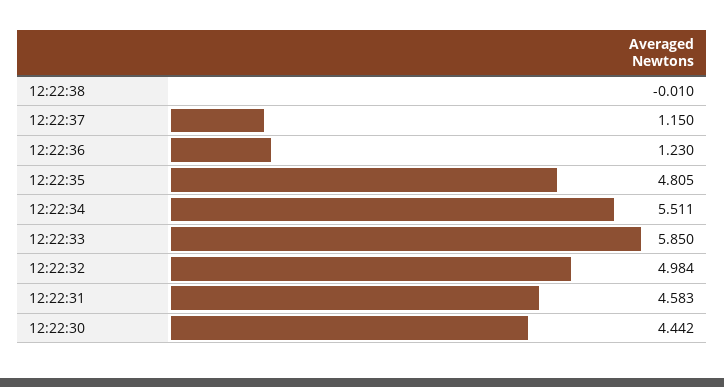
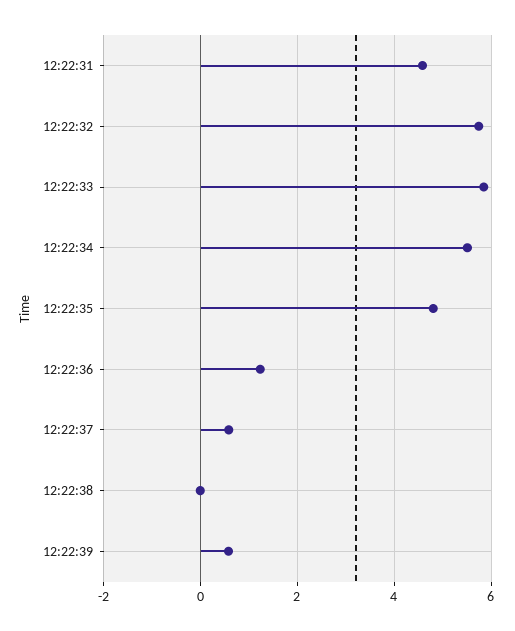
12:22:37: 1.15 -> 0.6
12:22:32: 4.984 -> 5.8
12:22:30: 4.442 -> none
12:22:39: none -> 0.6

